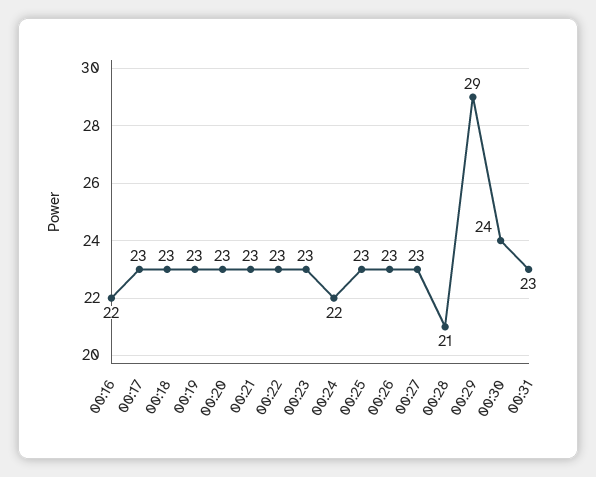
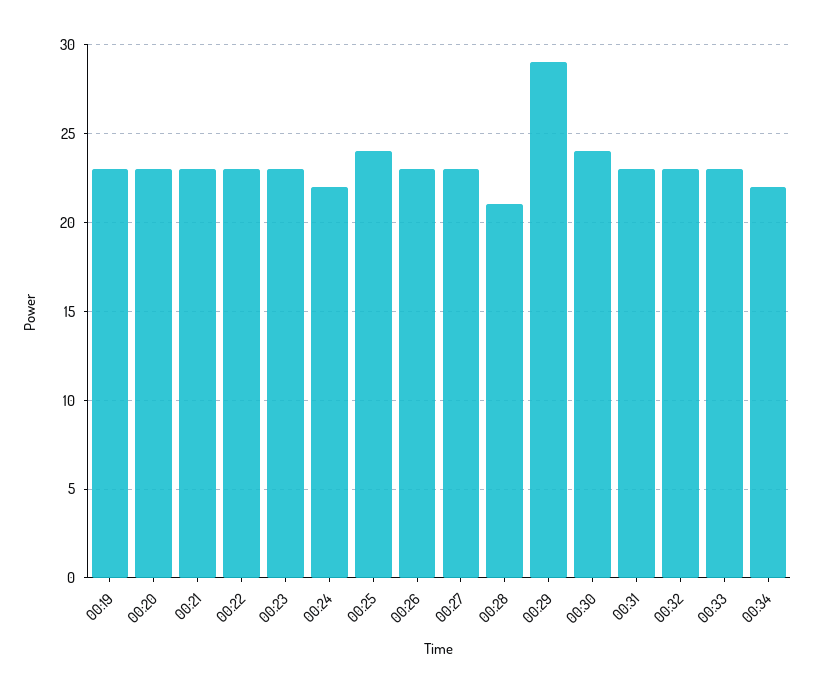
00:16: 22 -> none
00:17: 23 -> none
00:18: 23 -> none
00:25: 23 -> 24
00:32: none -> 23
00:33: none -> 23
00:34: none -> 22

